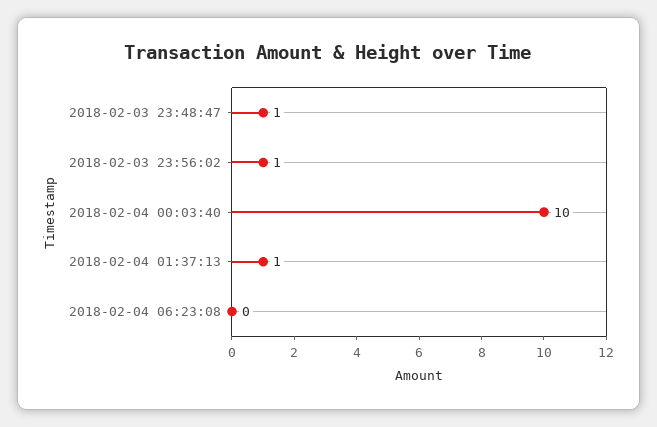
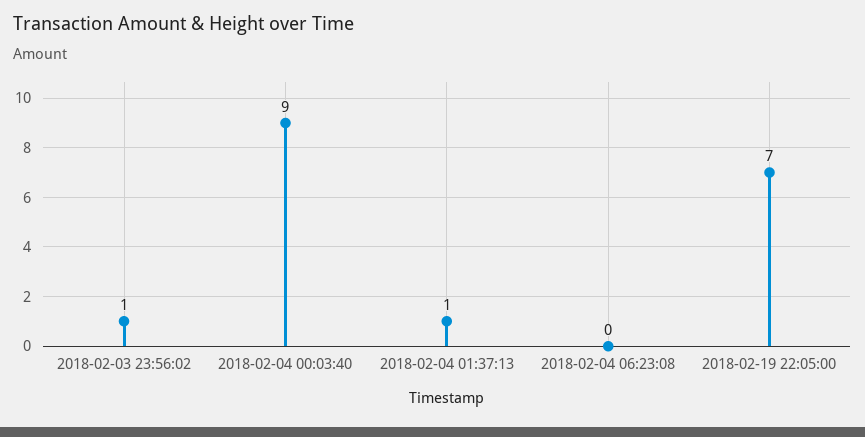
2018-02-03 23:48:47: 1 -> none
2018-02-04 00:03:40: 10 -> 9
2018-02-19 22:05:00: none -> 7

